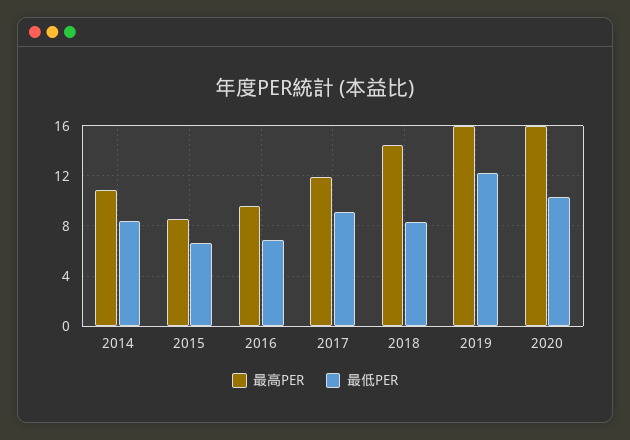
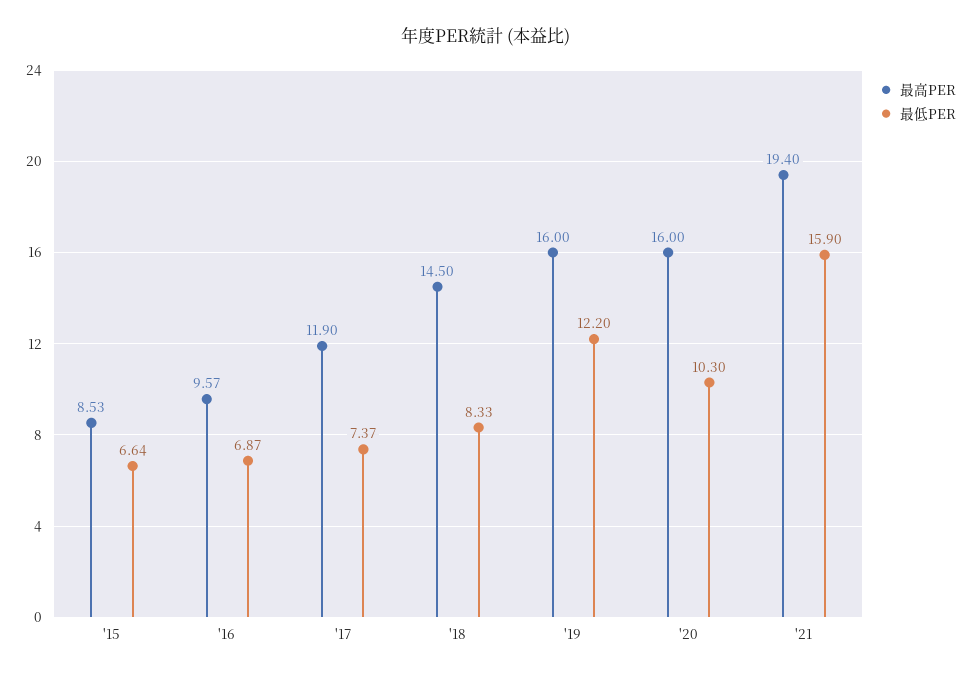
最高PER, 2014: 11 -> none
最低PER, 2014: 8.5 -> none
最低PER, 2017: 9 -> 7.37
最高PER, '21: none -> 19.4
最低PER, '21: none -> 15.9

